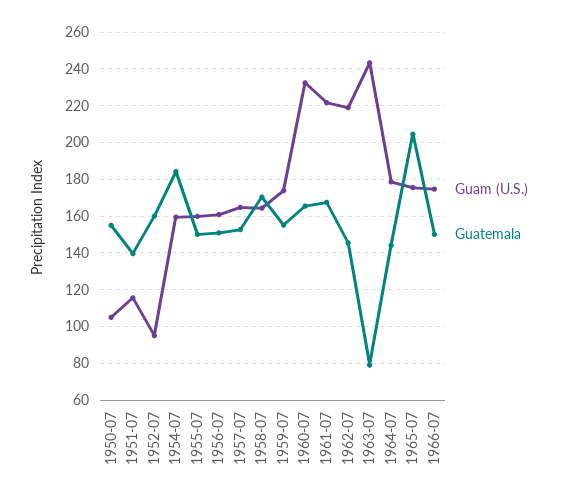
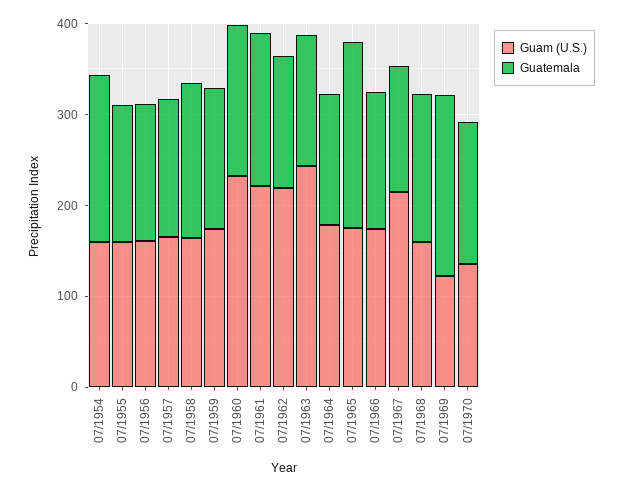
Guam (U.S.), 1950-07: 105 -> none
Guatemala, 1950-07: 155 -> none
Guam (U.S.), 1951-07: 115 -> none
Guatemala, 1951-07: 140 -> none
Guam (U.S.), 1952-07: 95 -> none
Guatemala, 1952-07: 160 -> none
Guatemala, 1963-07: 80 -> 140
Guam (U.S.), 07/1967: none -> 220
Guatemala, 07/1967: none -> 140
Guam (U.S.), 07/1968: none -> 160
Guatemala, 07/1968: none -> 160
Guam (U.S.), 07/1969: none -> 120
Guatemala, 07/1969: none -> 200
Guam (U.S.), 07/1970: none -> 140
Guatemala, 07/1970: none -> 160

